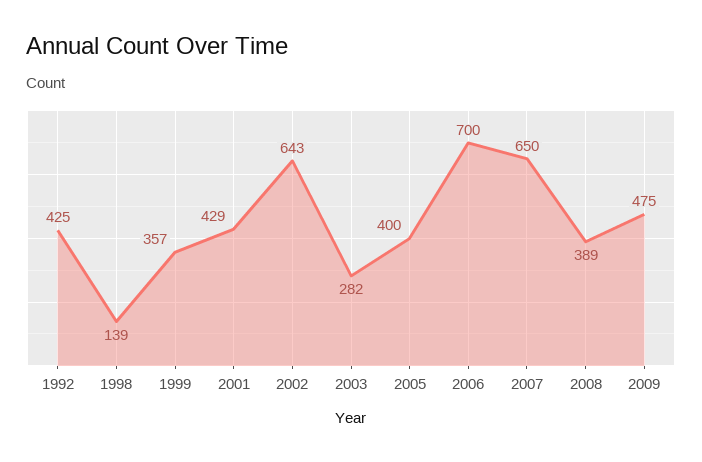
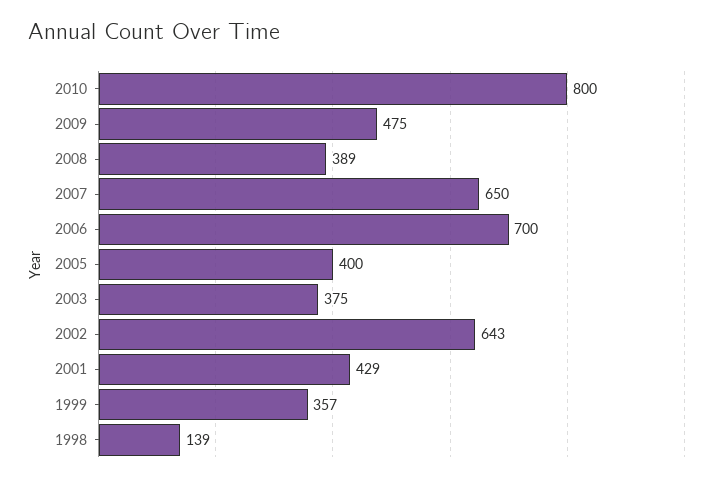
1992: 425 -> none
2003: 282 -> 375
2010: none -> 800

